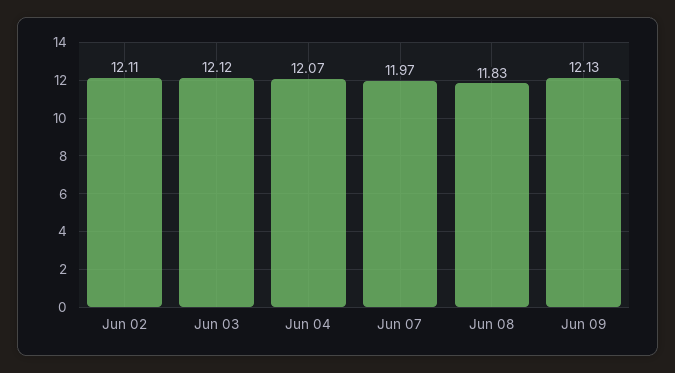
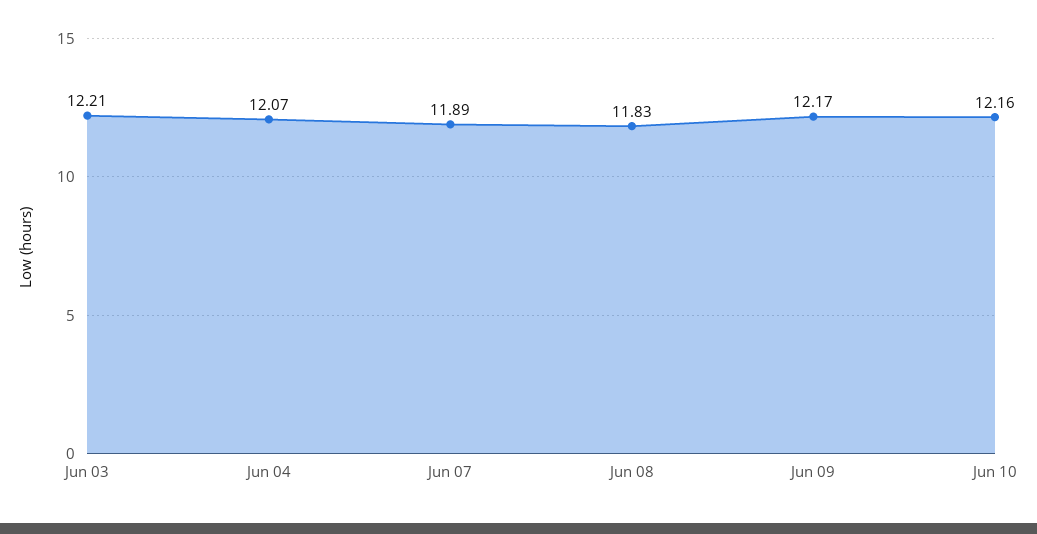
Jun 02: 12.11 -> none
Jun 03: 12.12 -> 12.21
Jun 07: 11.97 -> 11.89
Jun 09: 12.13 -> 12.17
Jun 10: none -> 12.16

